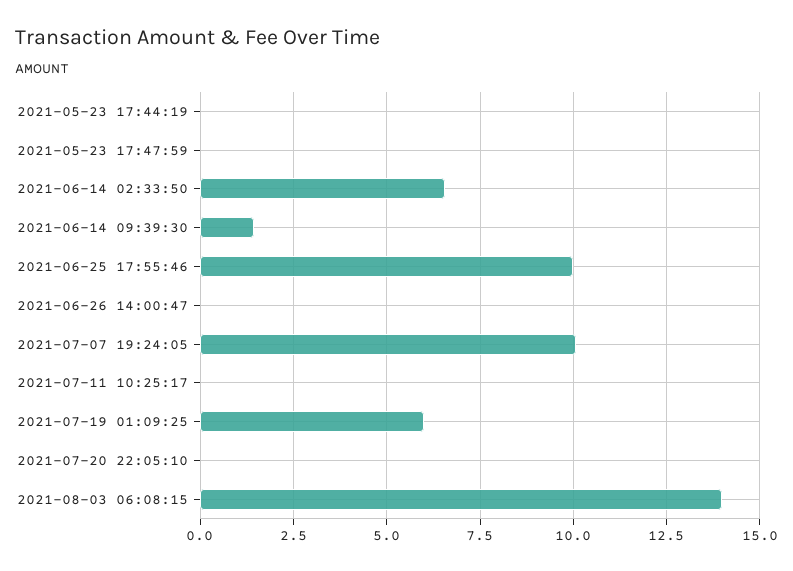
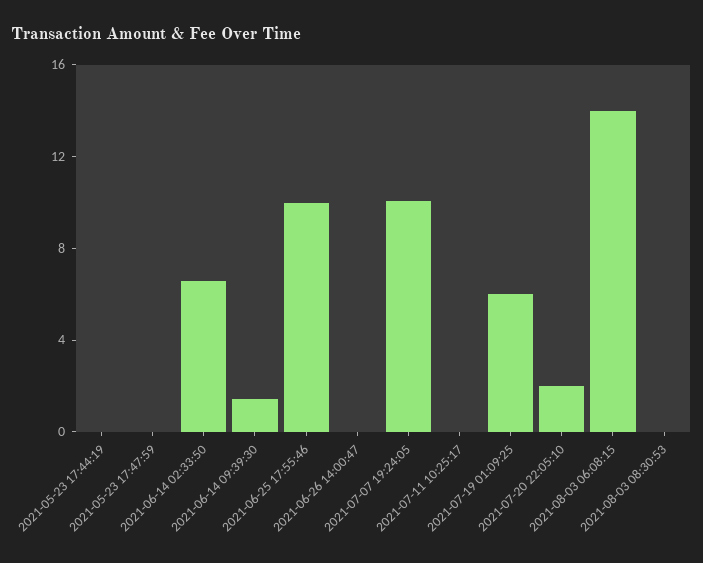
2021-07-20 22:05:10: 0 -> 2
2021-08-03 08:30:53: none -> 0

